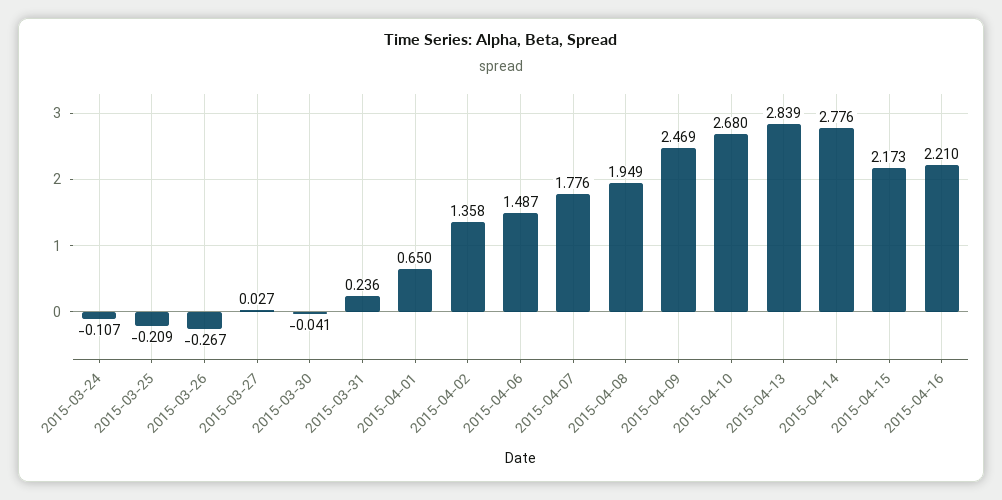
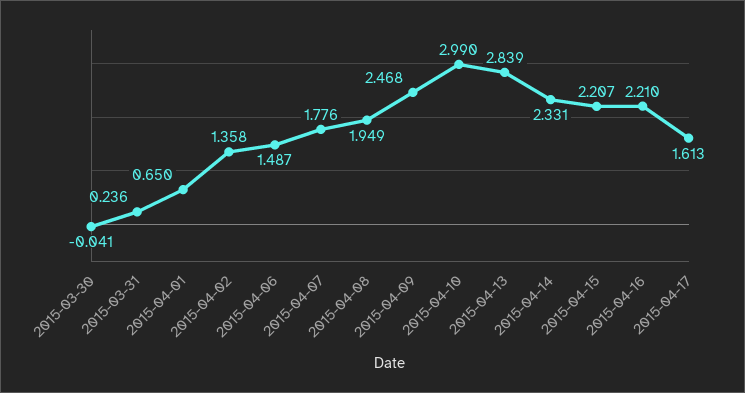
2015-03-24: -0.107 -> none
2015-03-25: -0.209 -> none
2015-03-26: -0.267 -> none
2015-03-27: 0.027 -> none
2015-04-09: 2.469 -> 2.468
2015-04-10: 2.68 -> 2.99
2015-04-14: 2.776 -> 2.331
2015-04-15: 2.173 -> 2.207
2015-04-17: none -> 1.613

